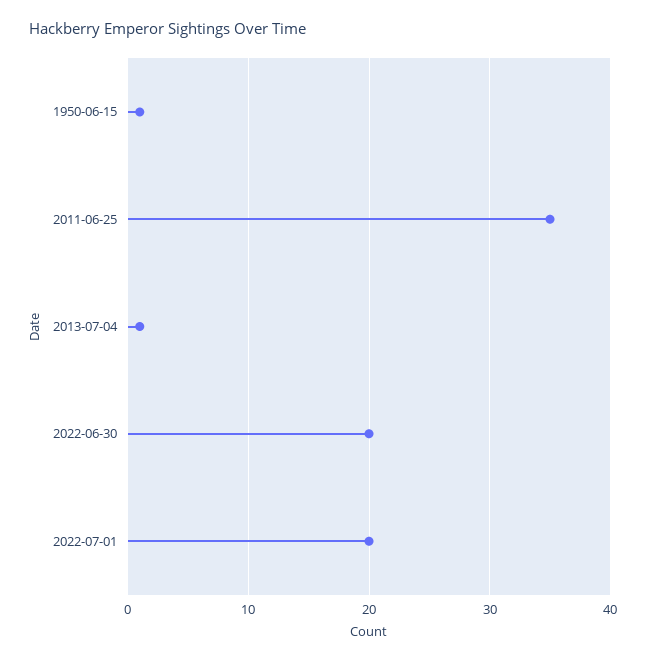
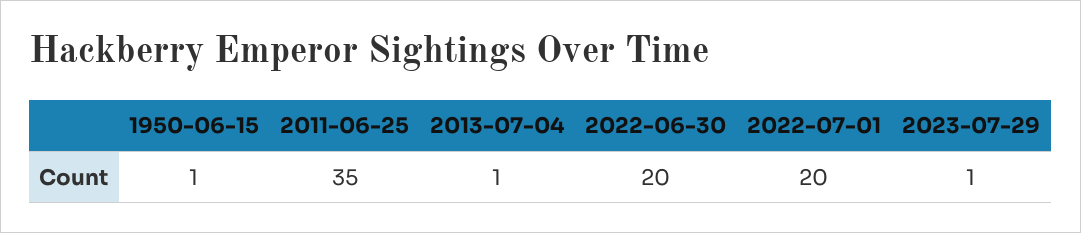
2023-07-29: none -> 1

